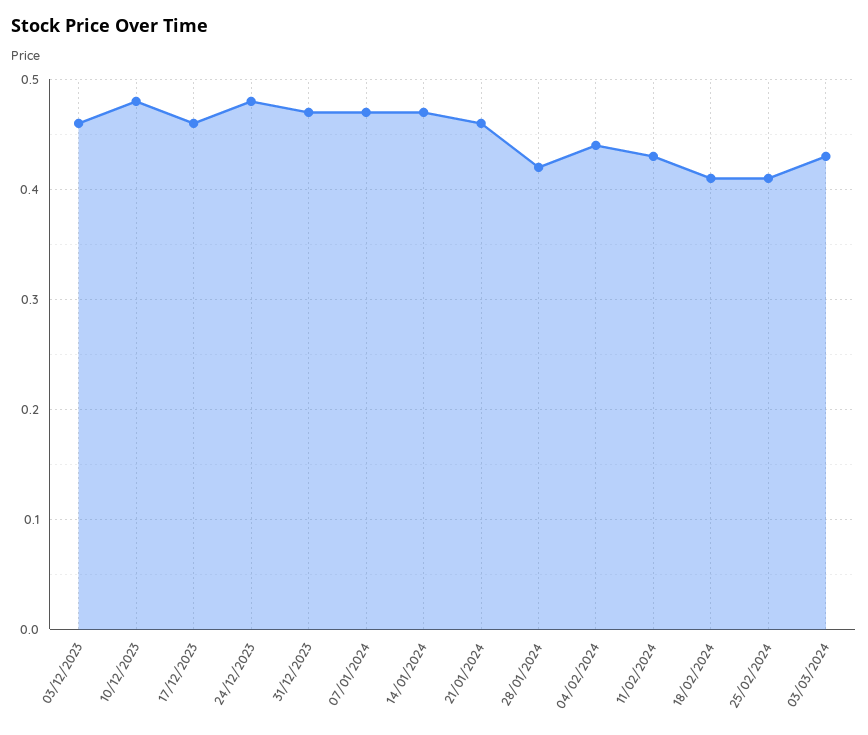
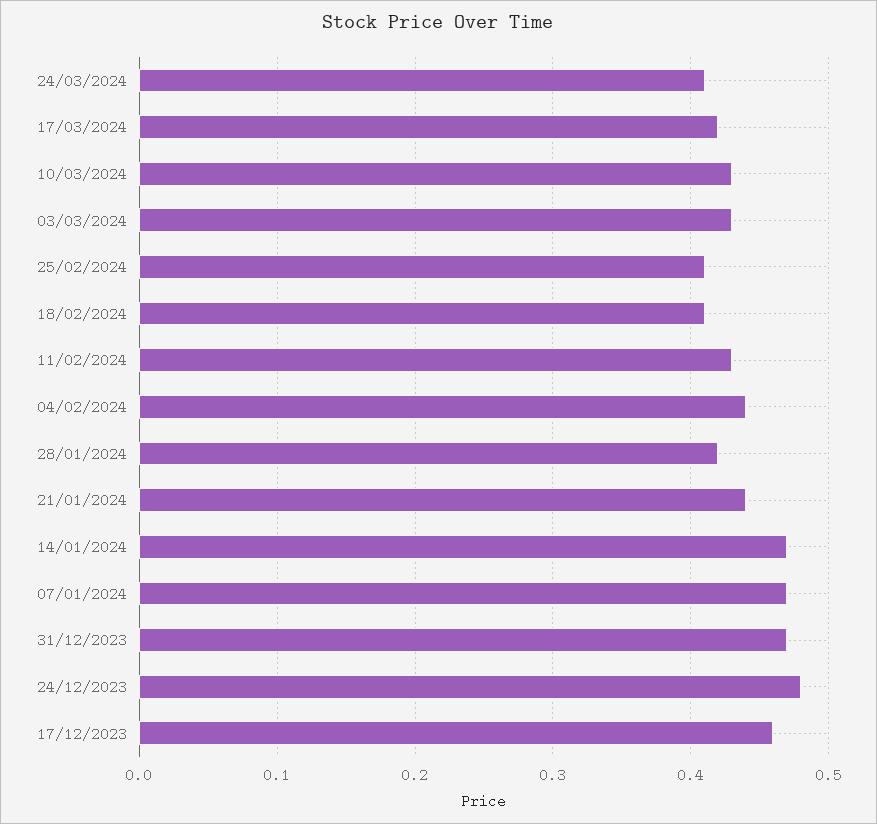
03/12/2023: 0.46 -> none
10/12/2023: 0.48 -> none
21/01/2024: 0.46 -> 0.44
24/03/2024: none -> 0.41
17/03/2024: none -> 0.42
10/03/2024: none -> 0.43

